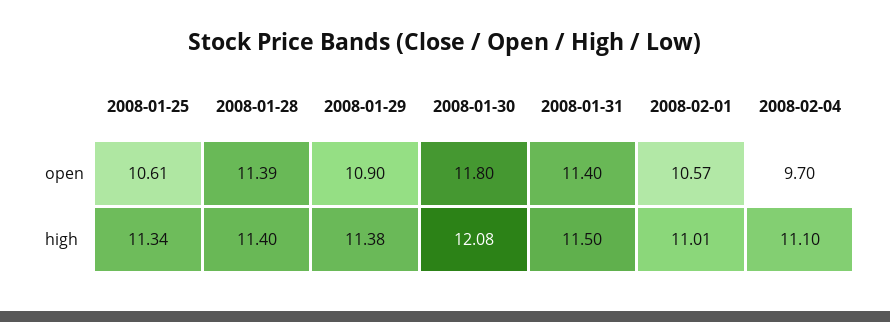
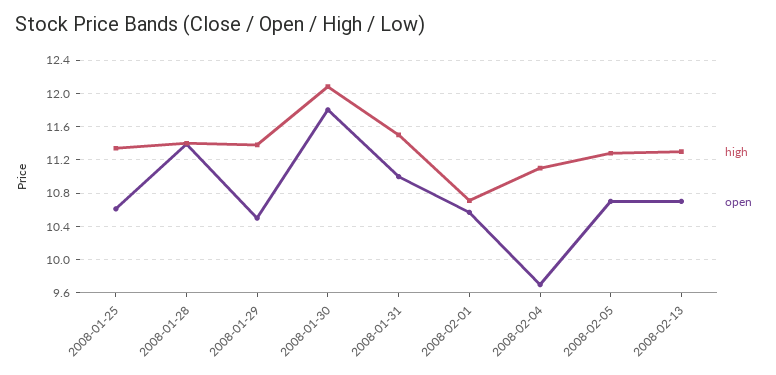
open, 2008-01-29: 10.9 -> 10.5
open, 2008-01-31: 11.4 -> 11
high, 2008-02-01: 11.01 -> 10.7
high, 2008-02-05: none -> 11.3
open, 2008-02-05: none -> 10.7
high, 2008-02-13: none -> 11.3
open, 2008-02-13: none -> 10.7

